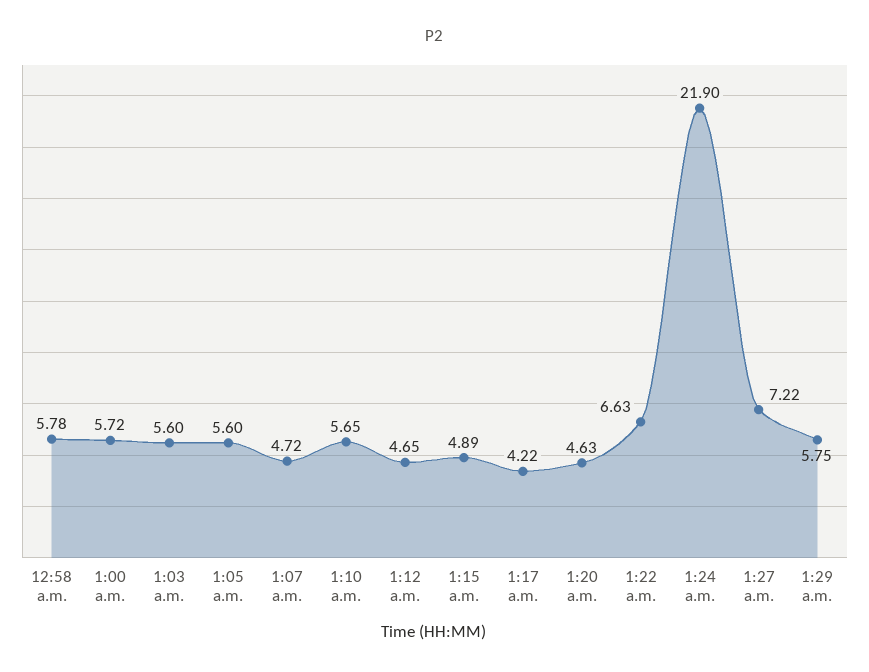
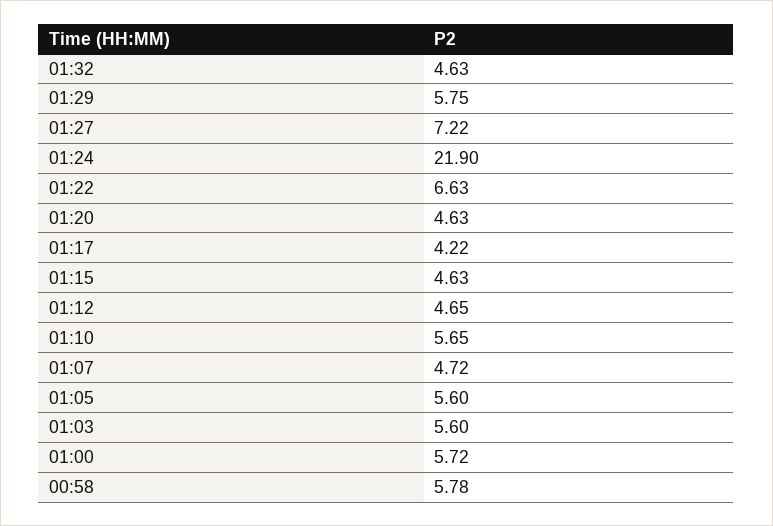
1:15 a.m.: 4.89 -> 4.63
01:32: none -> 4.63

